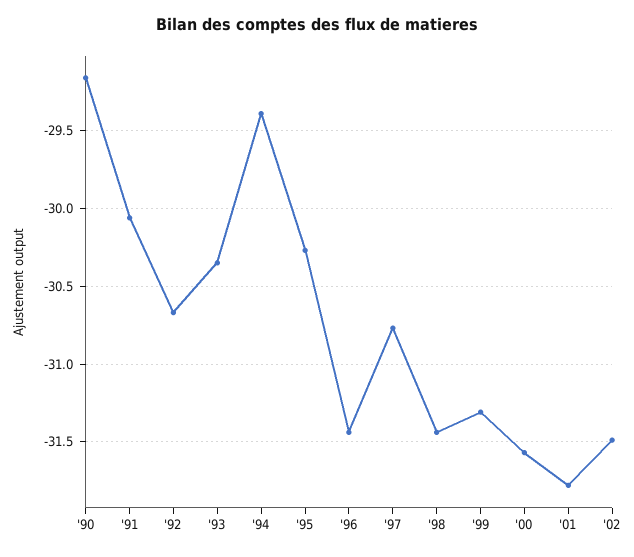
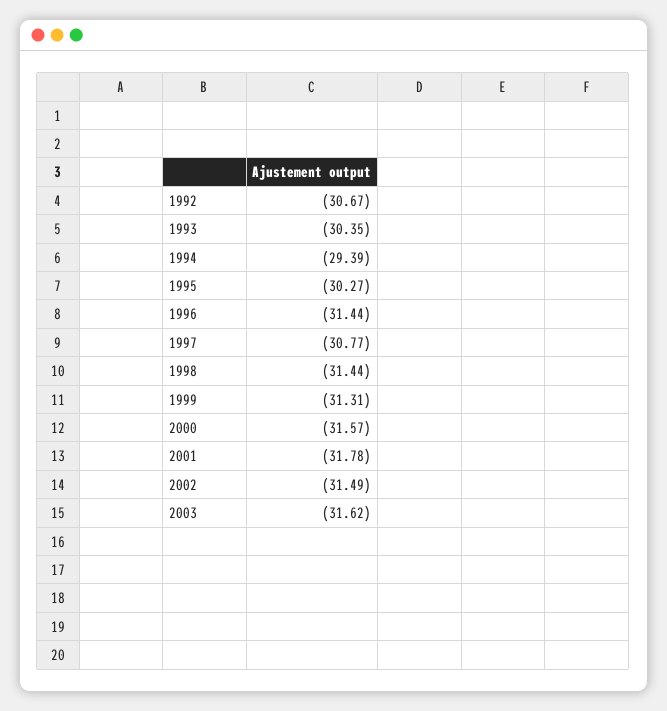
'90: -29.15 -> none
'91: -30.05 -> none
2003: none -> -31.62

